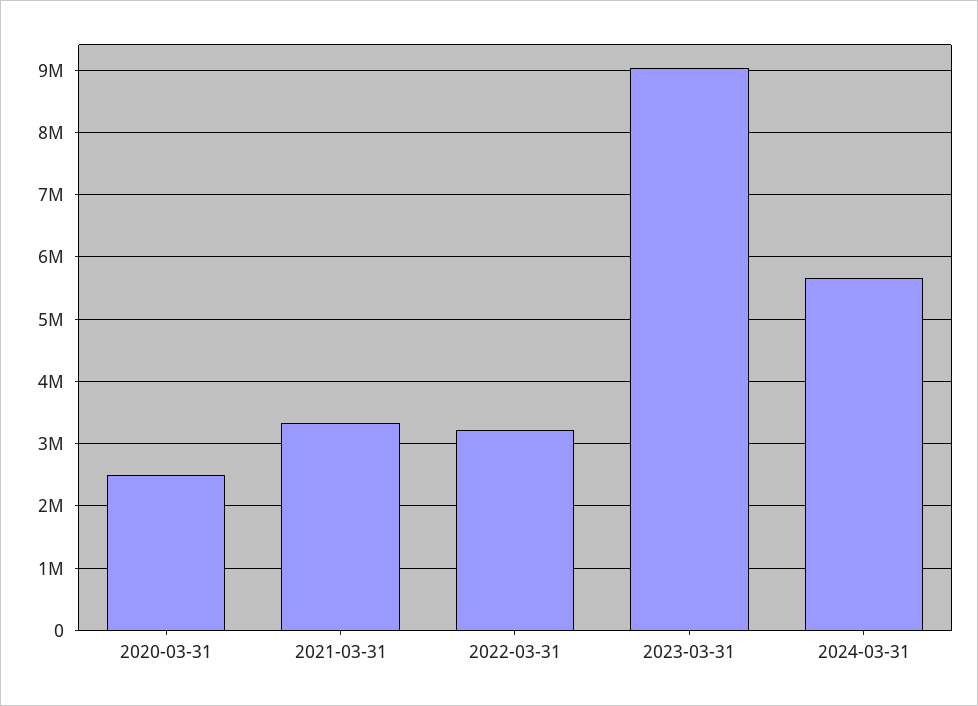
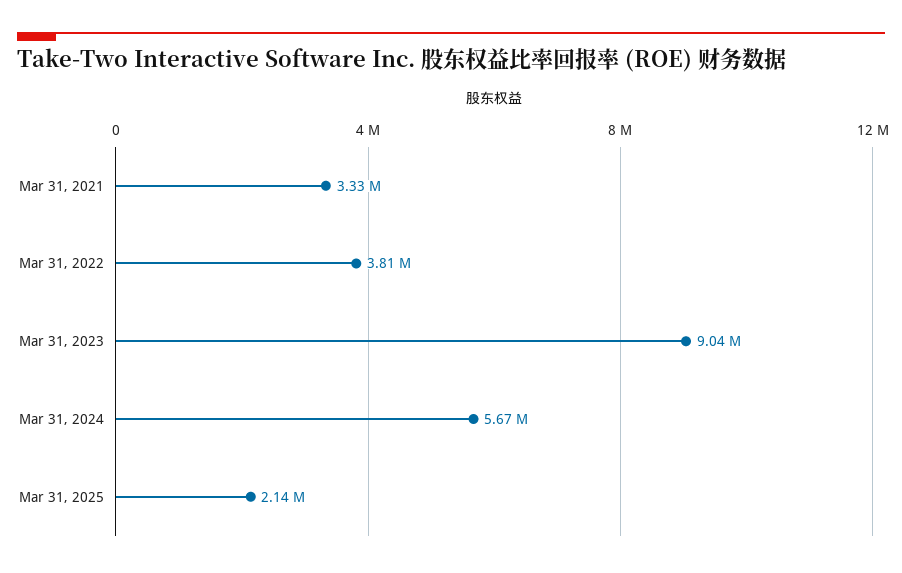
2020-03-31: 2500000 -> none
2022-03-31: 3200000 -> 3810000
Mar 31, 2025: none -> 2140000

